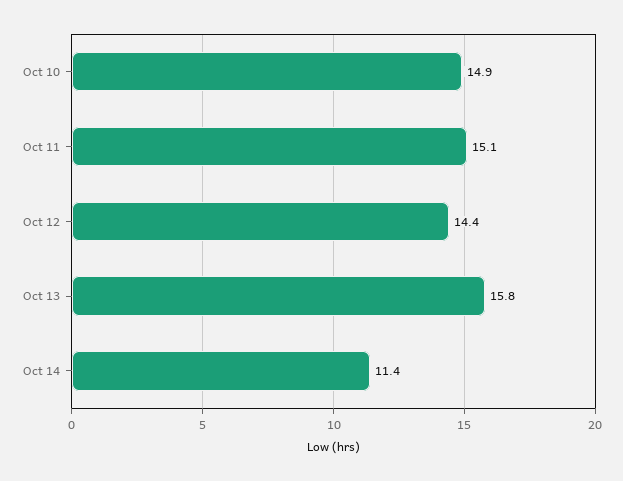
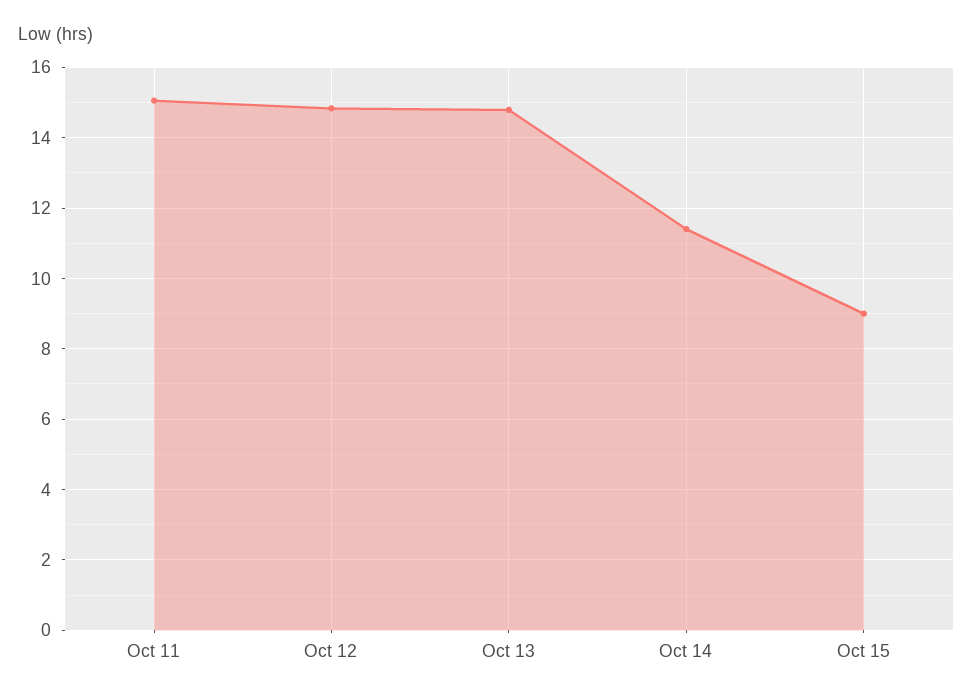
Oct 10: 14.9 -> none
Oct 12: 14.4 -> 14.8
Oct 13: 15.8 -> 14.8
Oct 15: none -> 9

